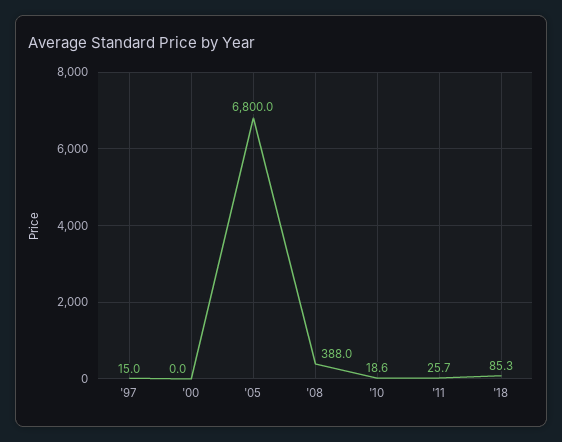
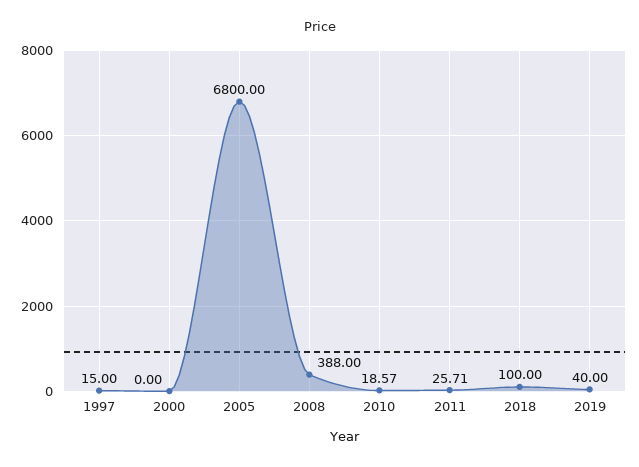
'18: 85.3 -> 100
2019: none -> 40

